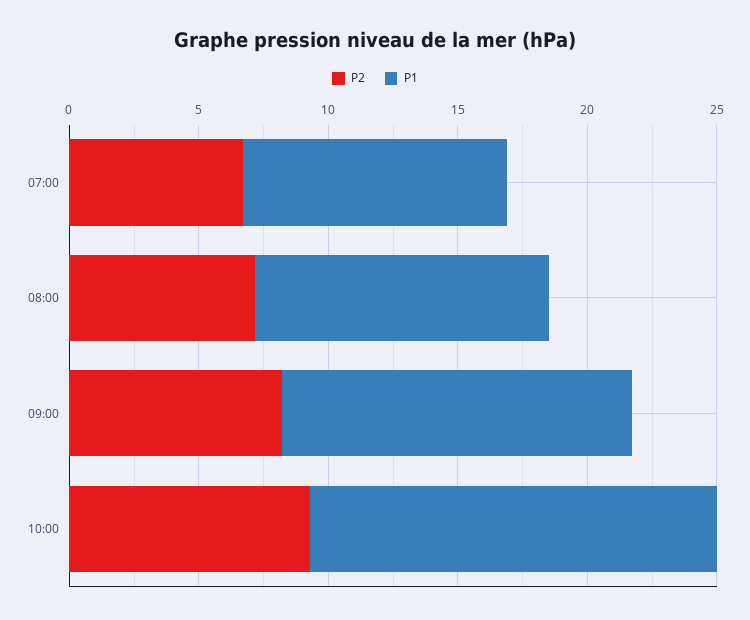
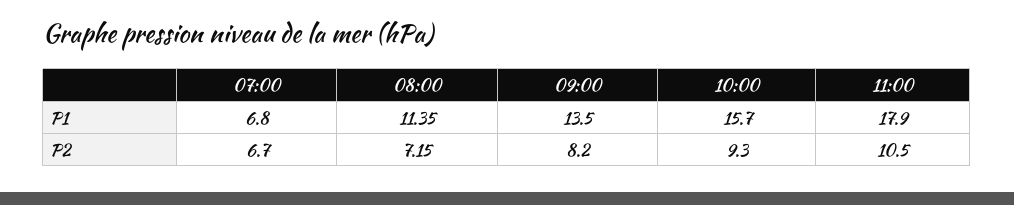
P1, 07:00: 10 -> 6.8
P1, 11:00: none -> 17.9
P2, 11:00: none -> 10.5

